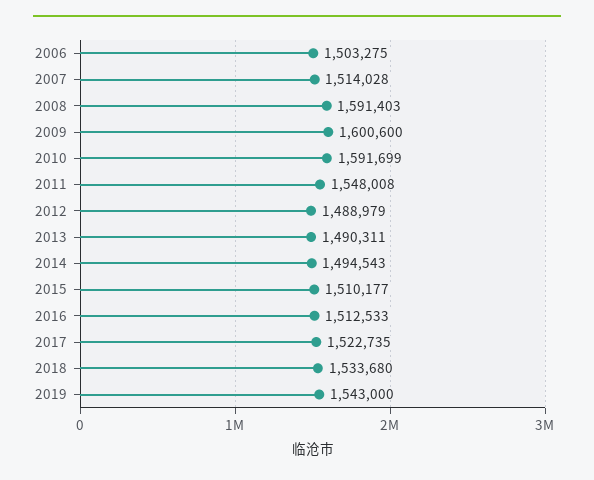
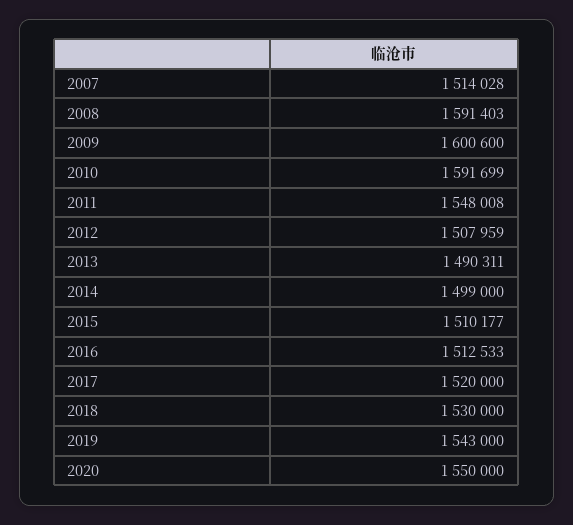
2006: 1503275 -> none
2012: 1488979 -> 1507959
2014: 1494543 -> 1499000
2017: 1522735 -> 1520000
2018: 1533680 -> 1530000
2020: none -> 1550000

